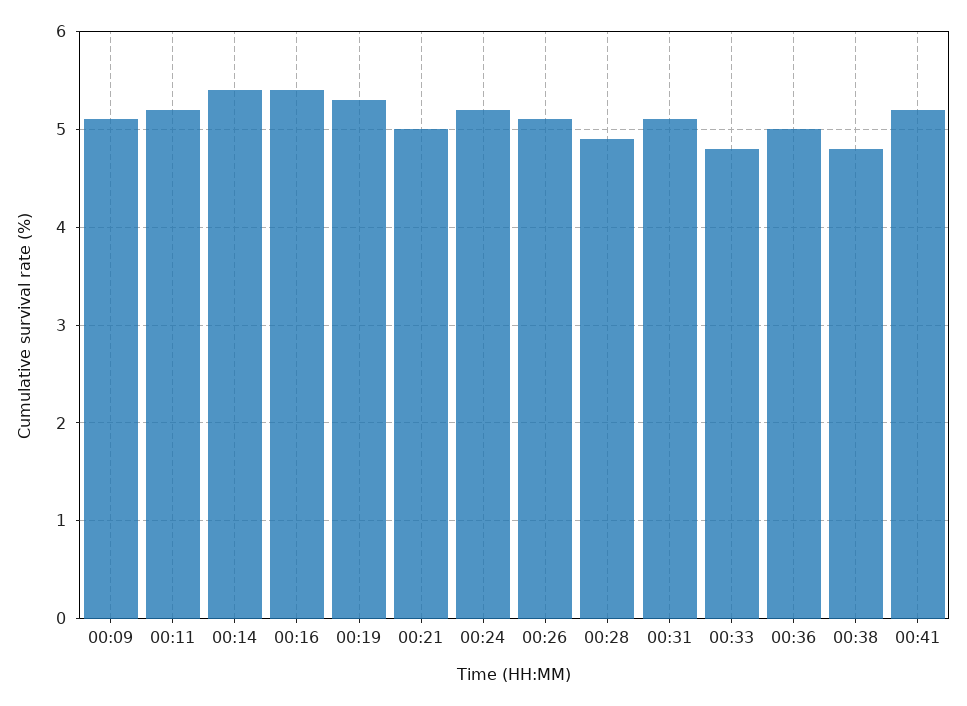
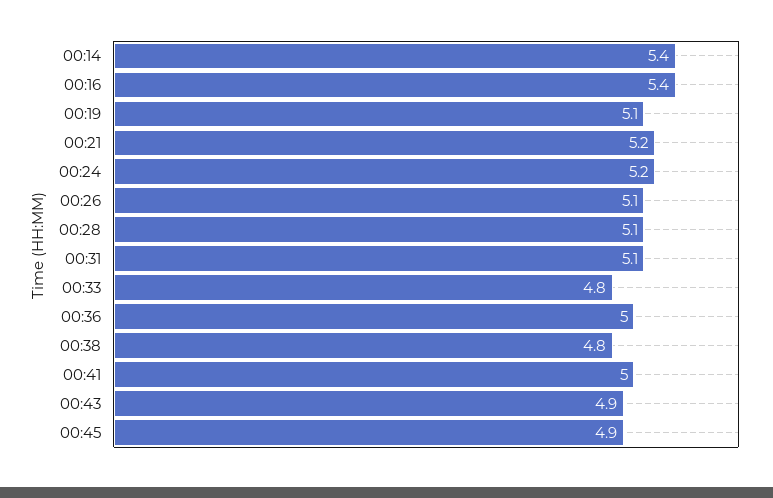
00:09: 5.1 -> none
00:11: 5.2 -> none
00:19: 5.3 -> 5.1
00:21: 5 -> 5.2
00:28: 4.9 -> 5.1
00:41: 5.2 -> 5
00:43: none -> 4.9
00:45: none -> 4.9

